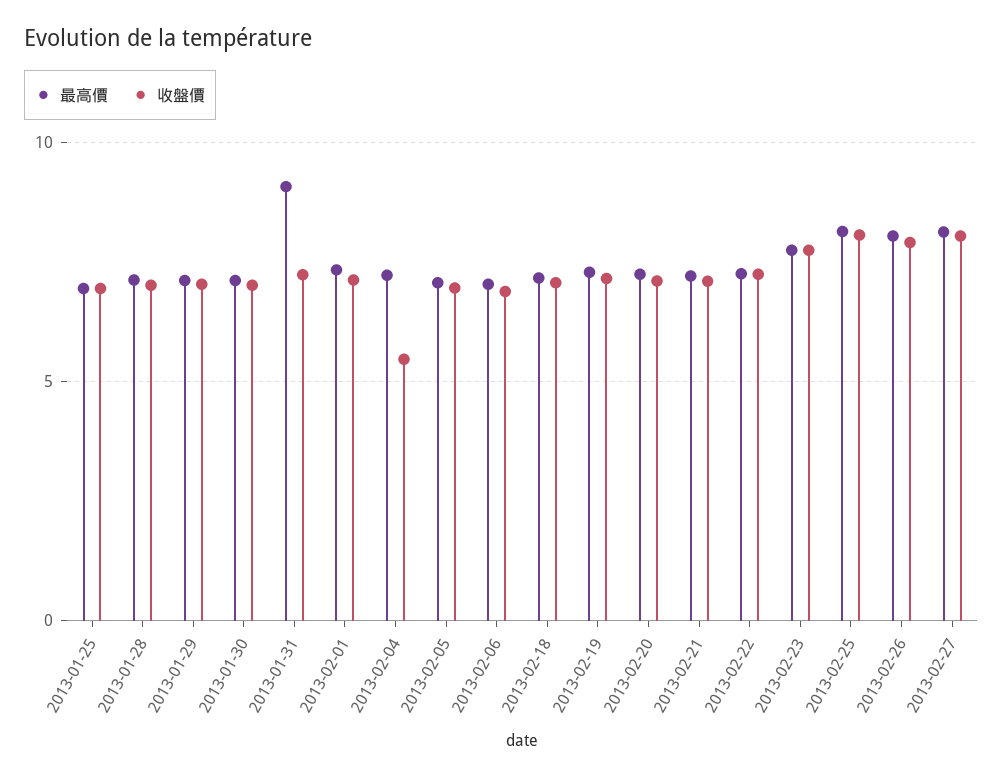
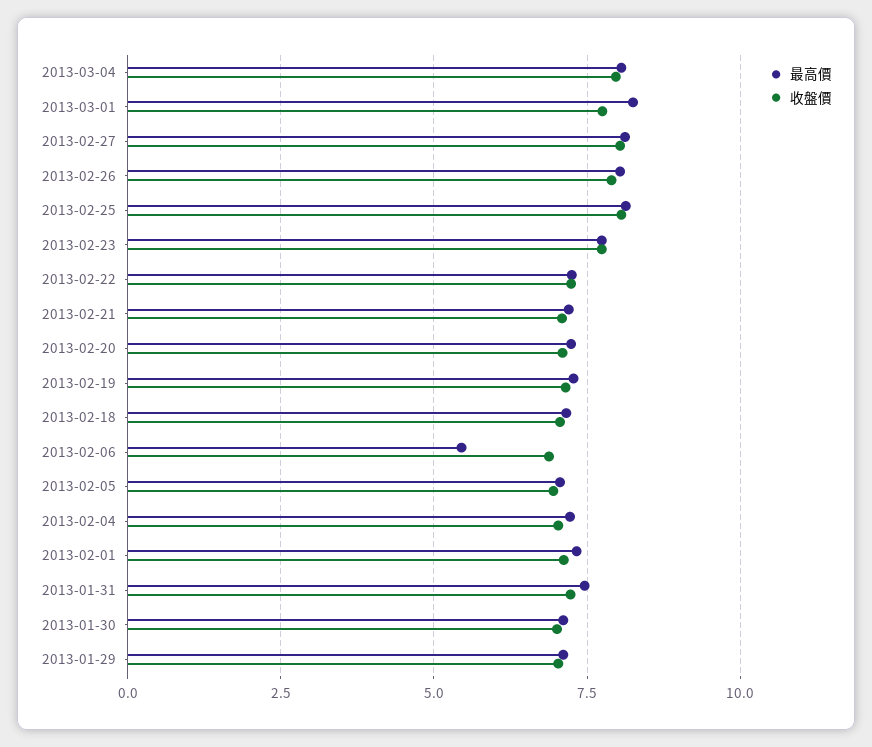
最高價, 2013-01-25: 7 -> none
收盤價, 2013-01-25: 7 -> none
最高價, 2013-01-28: 7 -> none
收盤價, 2013-01-28: 7 -> none
最高價, 2013-01-31: 9 -> 7.5
收盤價, 2013-02-04: 5.5 -> 7
最高價, 2013-02-06: 7 -> 5.5
最高價, 2013-03-04: none -> 8
收盤價, 2013-03-04: none -> 8
最高價, 2013-03-01: none -> 8.25
收盤價, 2013-03-01: none -> 7.75

